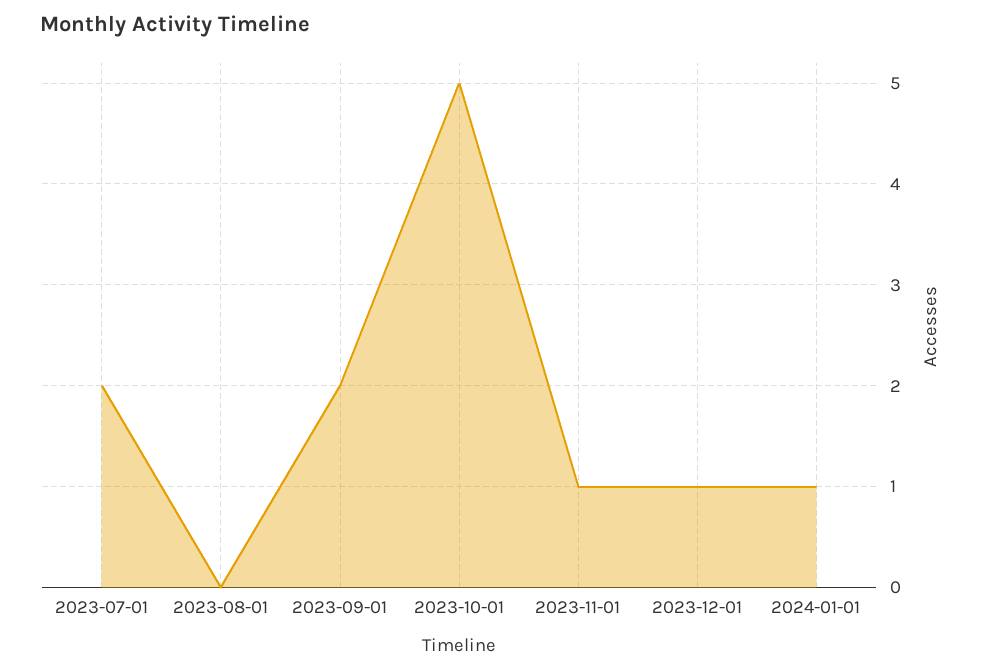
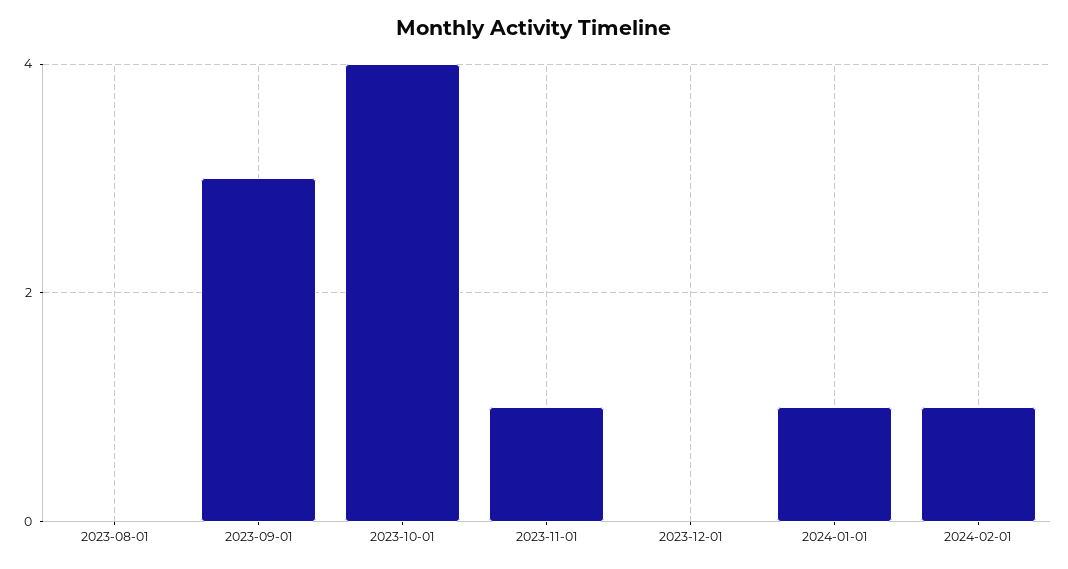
2023-07-01: 2 -> none
2023-09-01: 2 -> 3
2023-10-01: 5 -> 4
2023-12-01: 1 -> 0
2024-02-01: none -> 1

